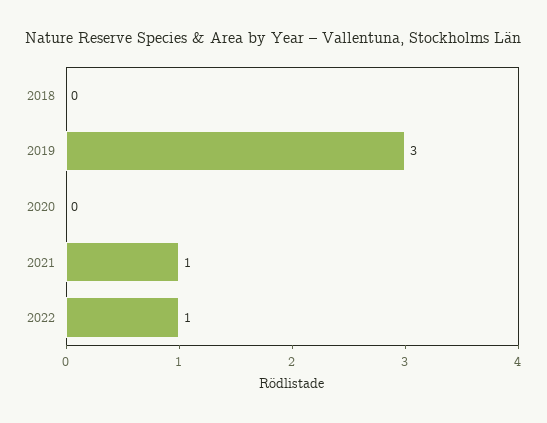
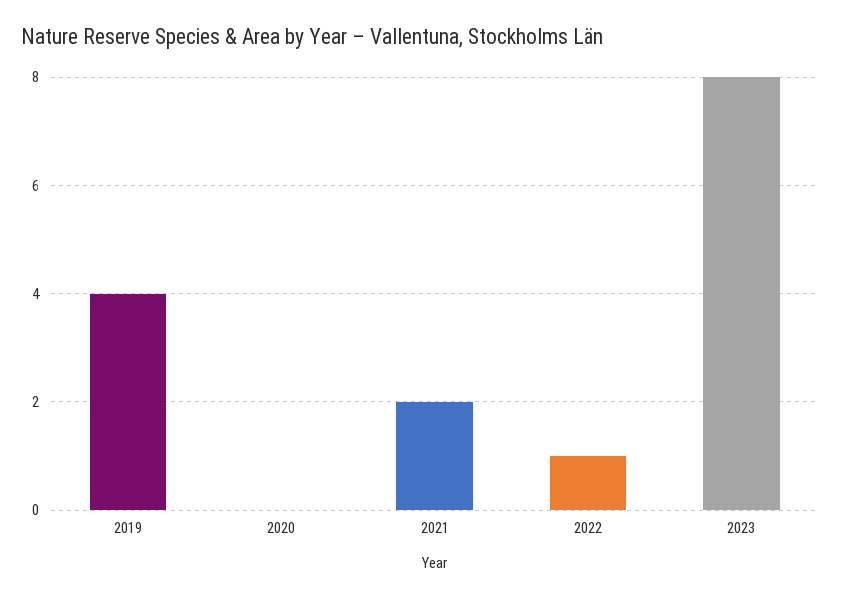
2018: 0 -> none
2019: 3 -> 4
2021: 1 -> 2
2023: none -> 8

